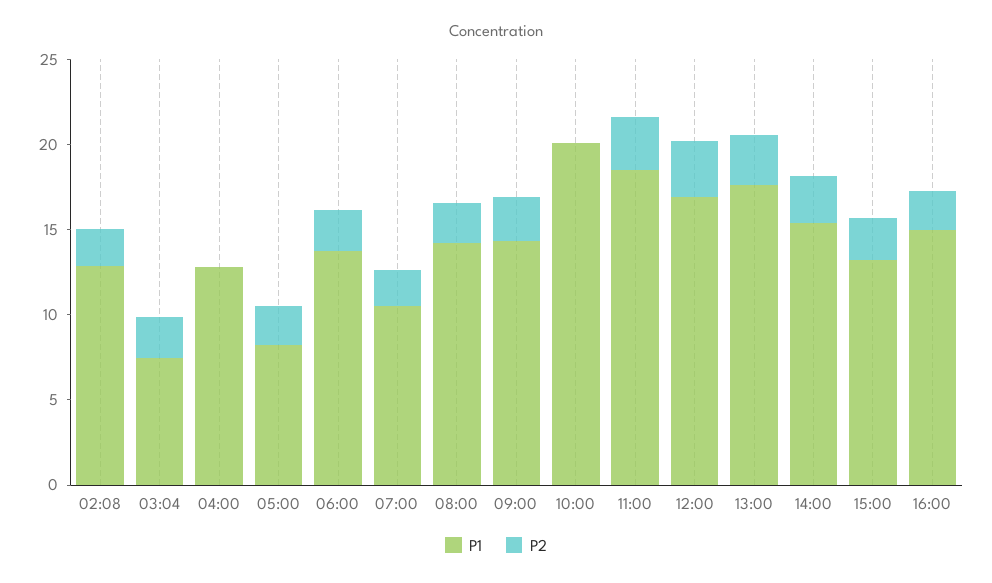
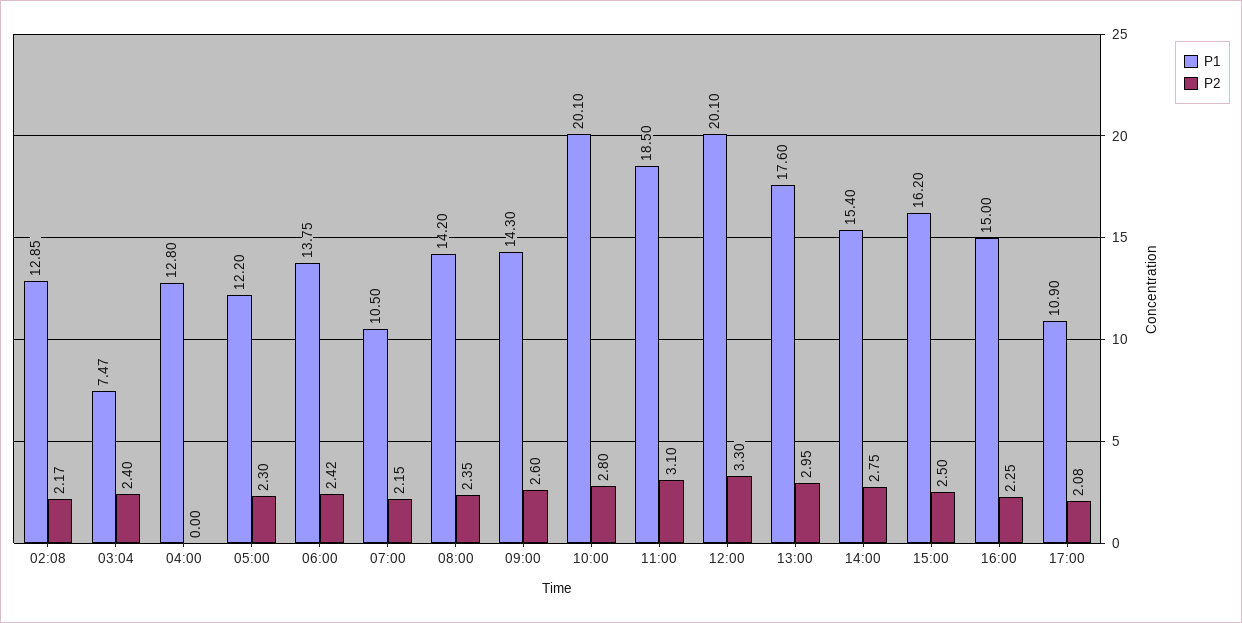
P1, 05:00: 8 -> 12.2
P2, 10:00: 0 -> 2.8
P1, 12:00: 17 -> 20.1
P1, 15:00: 13 -> 16.2
P1, 17:00: none -> 10.9
P2, 17:00: none -> 2.08

